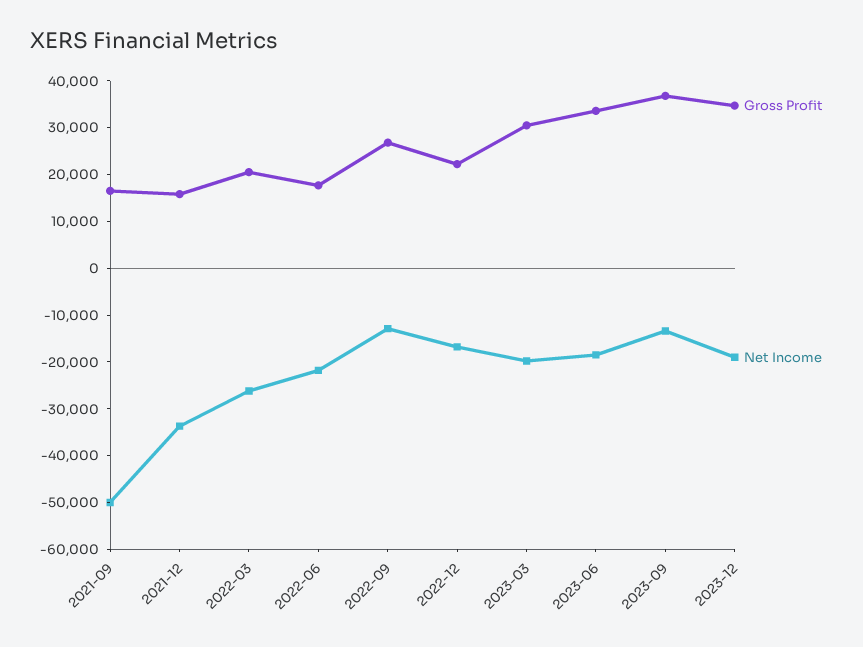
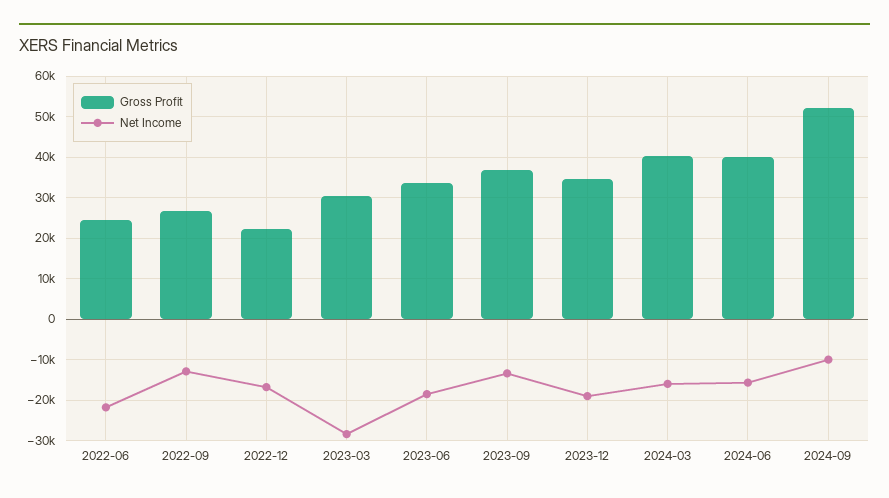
Gross Profit, 2021-09: 16000 -> none
Net Income, 2021-09: -50000 -> none
Gross Profit, 2021-12: 16000 -> none
Net Income, 2021-12: -34000 -> none
Gross Profit, 2022-03: 20000 -> none
Net Income, 2022-03: -26000 -> none
Gross Profit, 2022-06: 18000 -> 24000
Net Income, 2023-03: -20000 -> -28000
Gross Profit, 2024-03: none -> 40000
Net Income, 2024-03: none -> -16000
Gross Profit, 2024-06: none -> 40000
Net Income, 2024-06: none -> -16000
Gross Profit, 2024-09: none -> 52000
Net Income, 2024-09: none -> -10000

